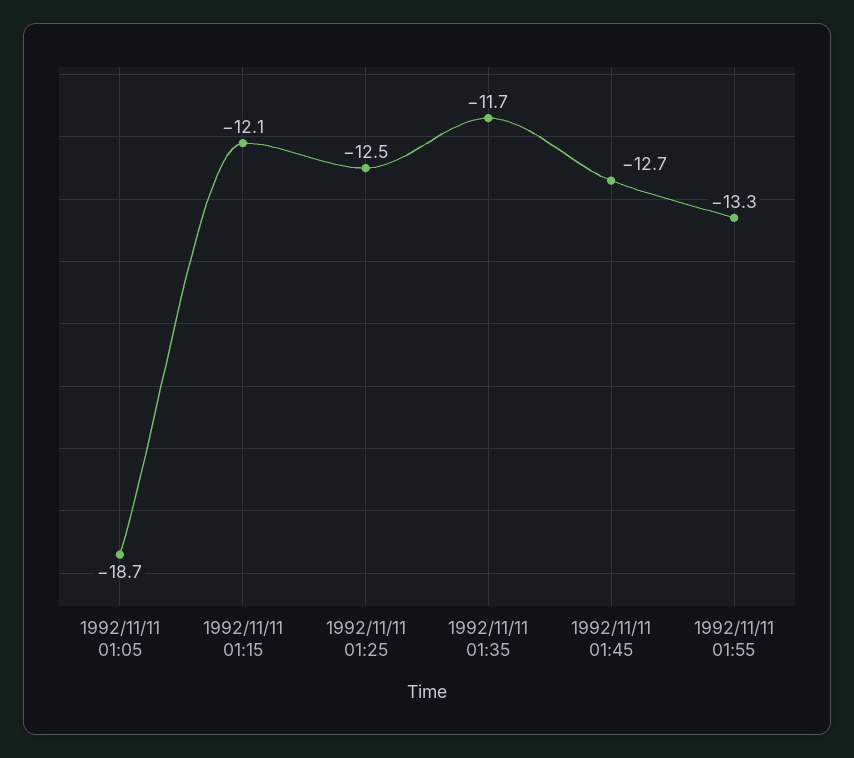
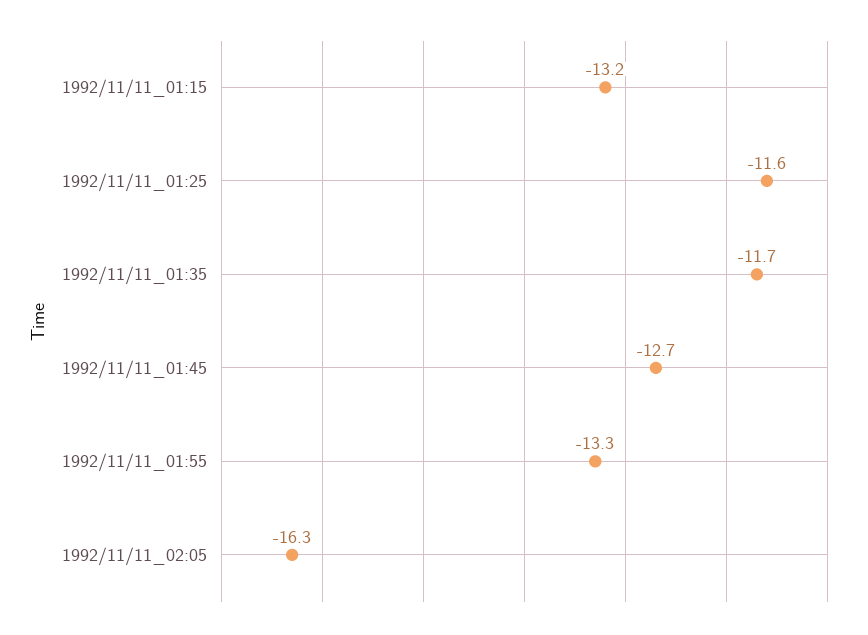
1992/11/11 01:05: -18.7 -> none
1992/11/11 01:15: -12.1 -> -13.2
1992/11/11 01:25: -12.5 -> -11.6
1992/11/11_02:05: none -> -16.3

